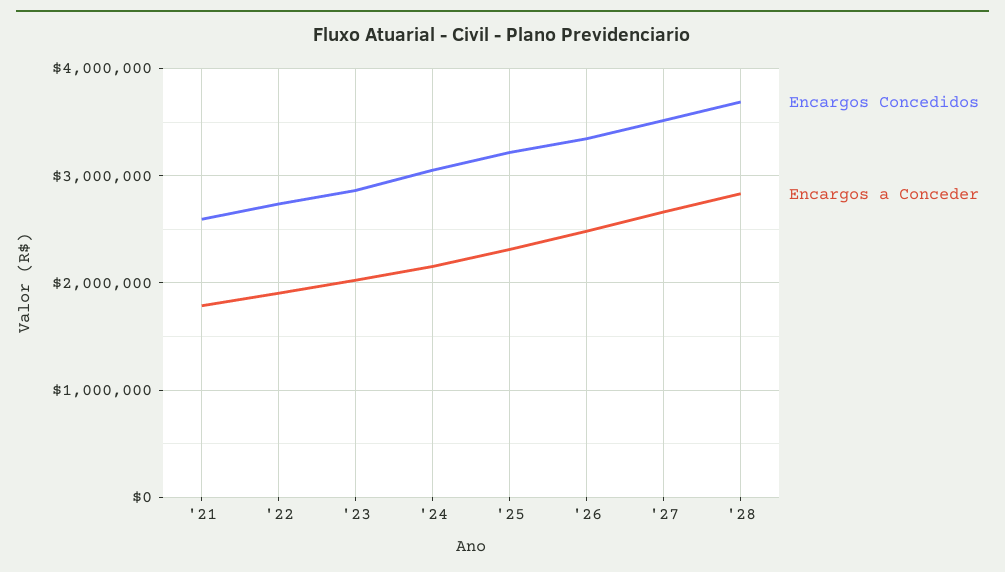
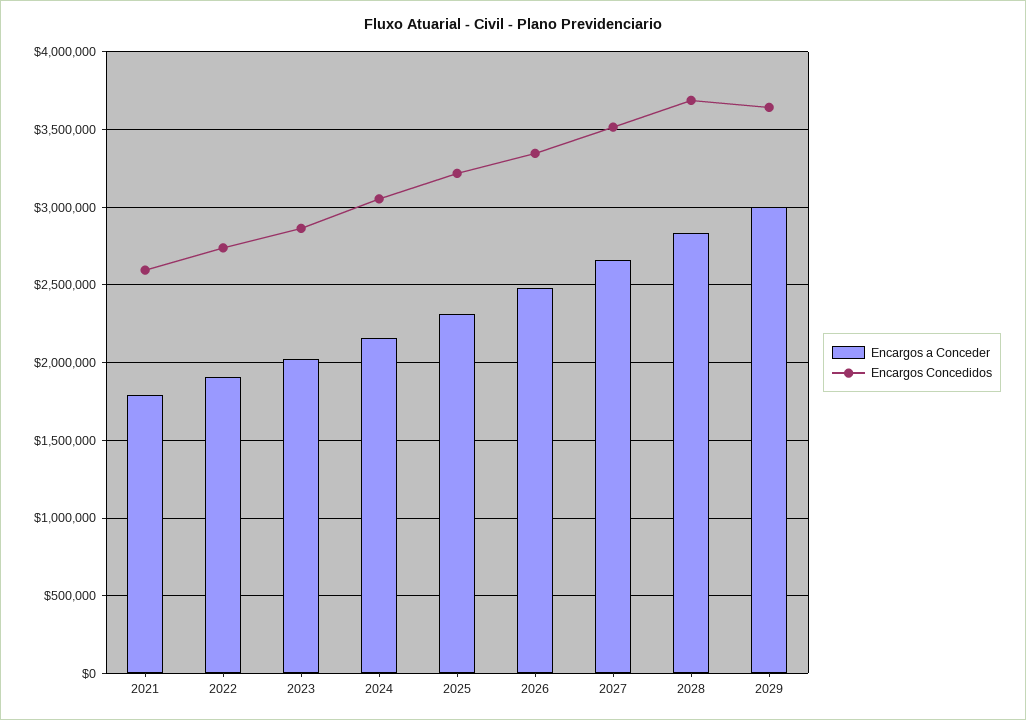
Encargos a Conceder, 2029: none -> 3000000
Encargos Concedidos, 2029: none -> 3650000

